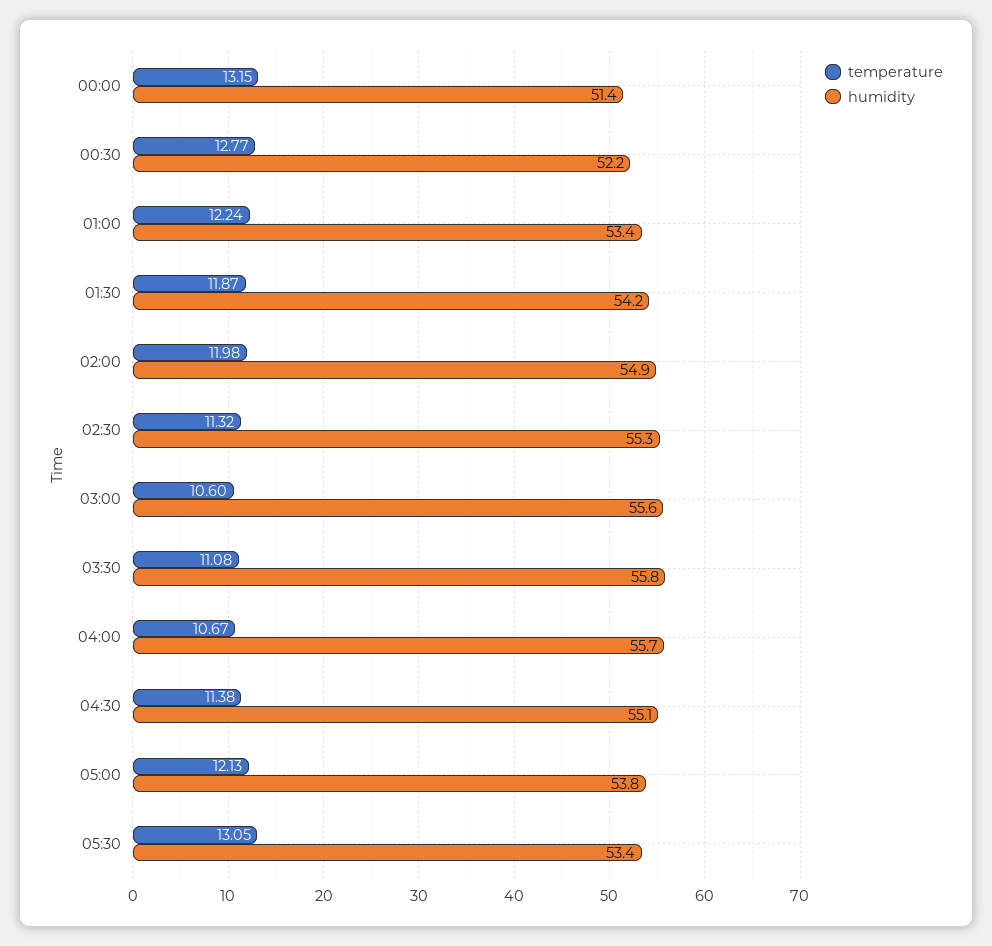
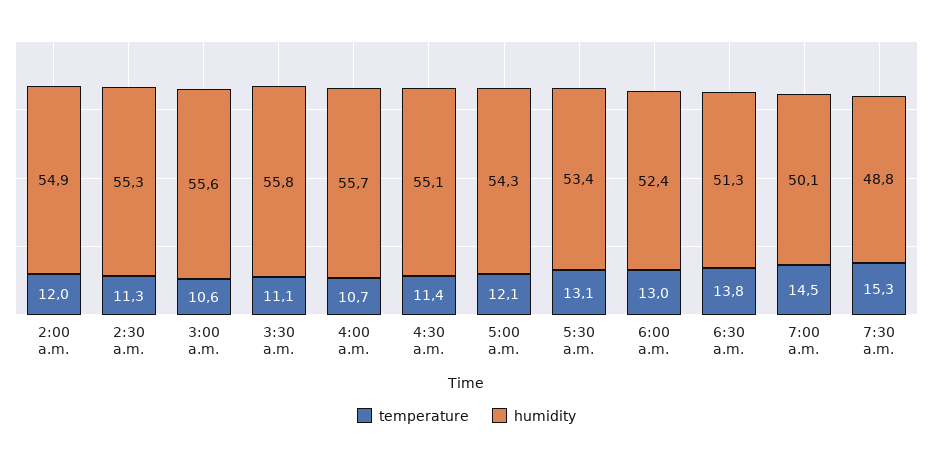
temperature, 00:00: 13.15 -> none
humidity, 00:00: 51.4 -> none
temperature, 00:30: 12.77 -> none
humidity, 00:30: 52.2 -> none
temperature, 01:00: 12.24 -> none
humidity, 01:00: 53.4 -> none
temperature, 01:30: 11.87 -> none
humidity, 01:30: 54.2 -> none
humidity, 05:00: 53.8 -> 54.3
temperature, 6:00 a.m.: none -> 13
humidity, 6:00 a.m.: none -> 52.4
temperature, 6:30 a.m.: none -> 13.8
humidity, 6:30 a.m.: none -> 51.3
temperature, 7:00 a.m.: none -> 14.5
humidity, 7:00 a.m.: none -> 50.1
temperature, 7:30 a.m.: none -> 15.3
humidity, 7:30 a.m.: none -> 48.8

